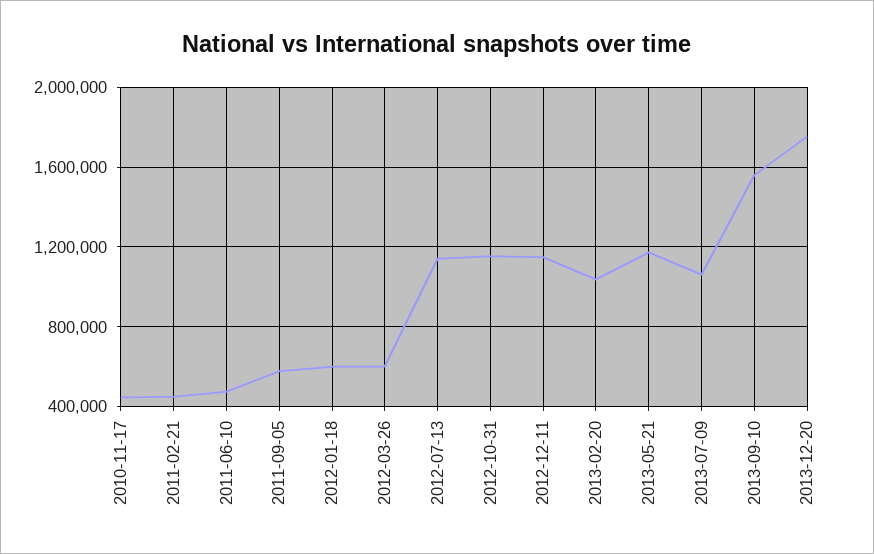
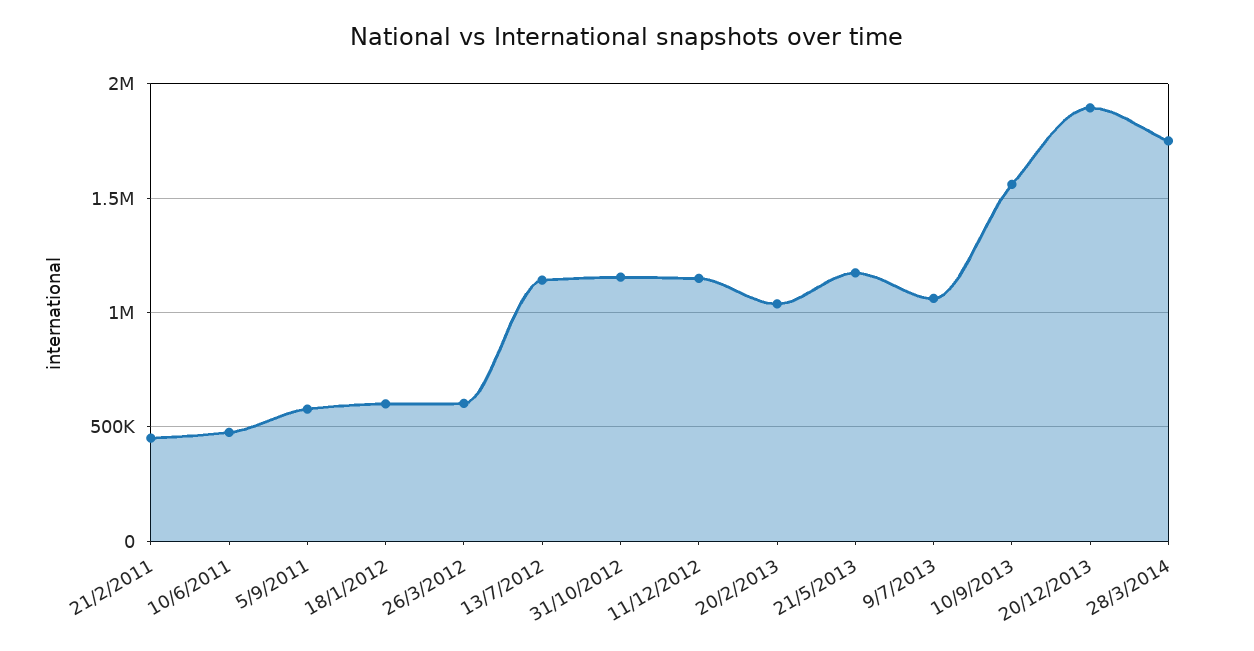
2010-11-17: 450000 -> none
2013-12-20: 1750000 -> 1900000
28/3/2014: none -> 1750000

